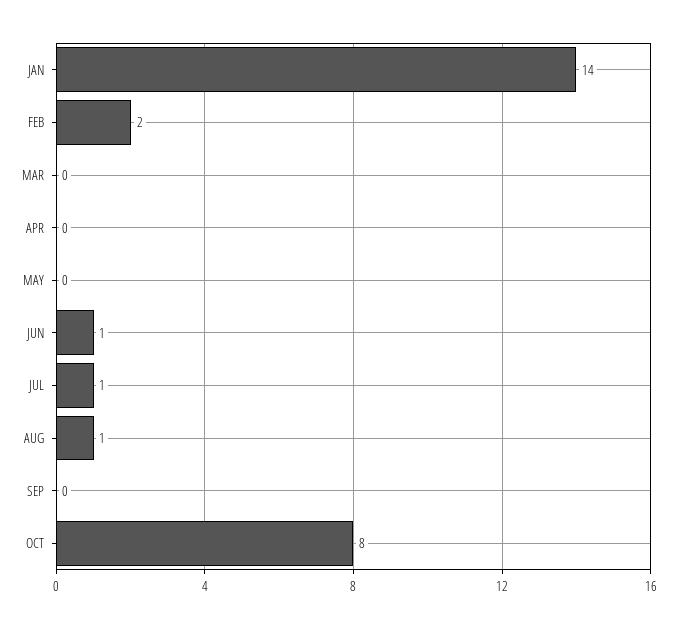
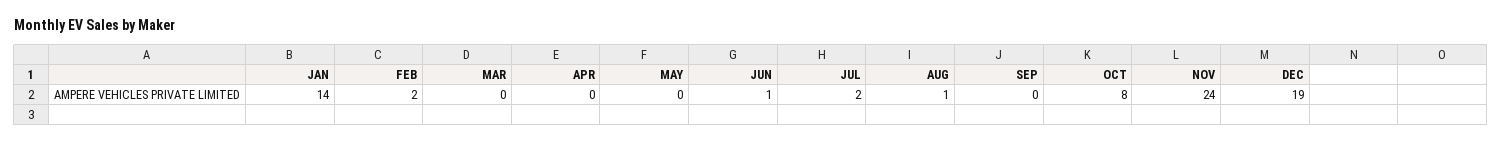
JUL: 1 -> 2
NOV: none -> 24
DEC: none -> 19

